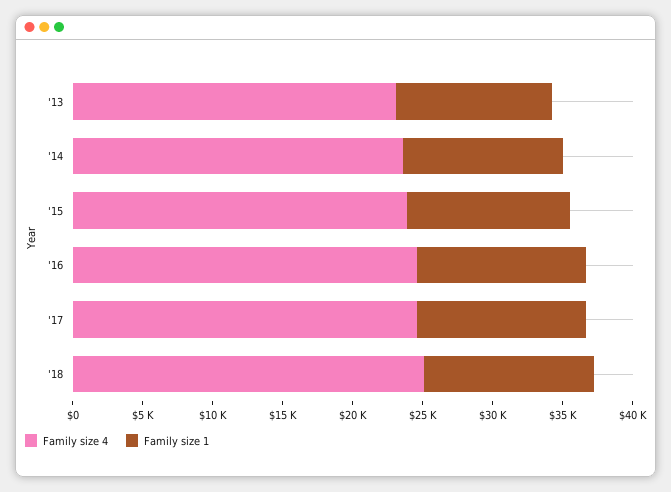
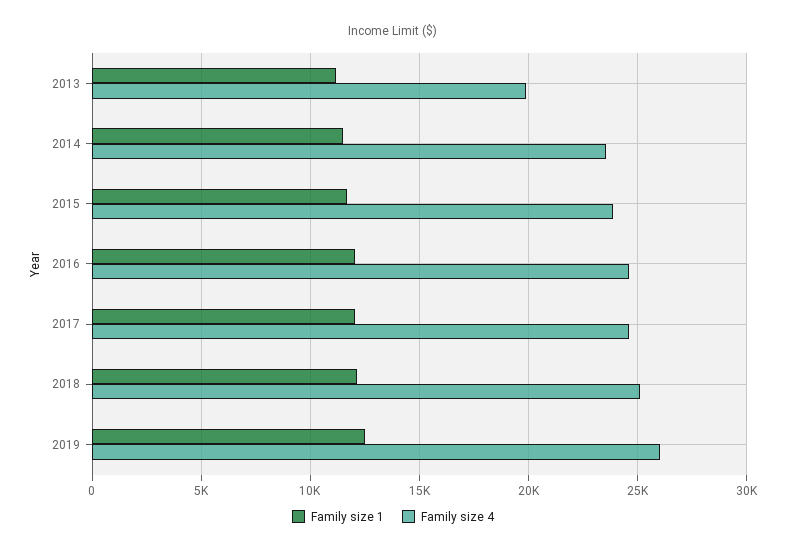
Family size 4, '13: 23000 -> 20000
Family size 1, 2019: none -> 12500
Family size 4, 2019: none -> 26000

